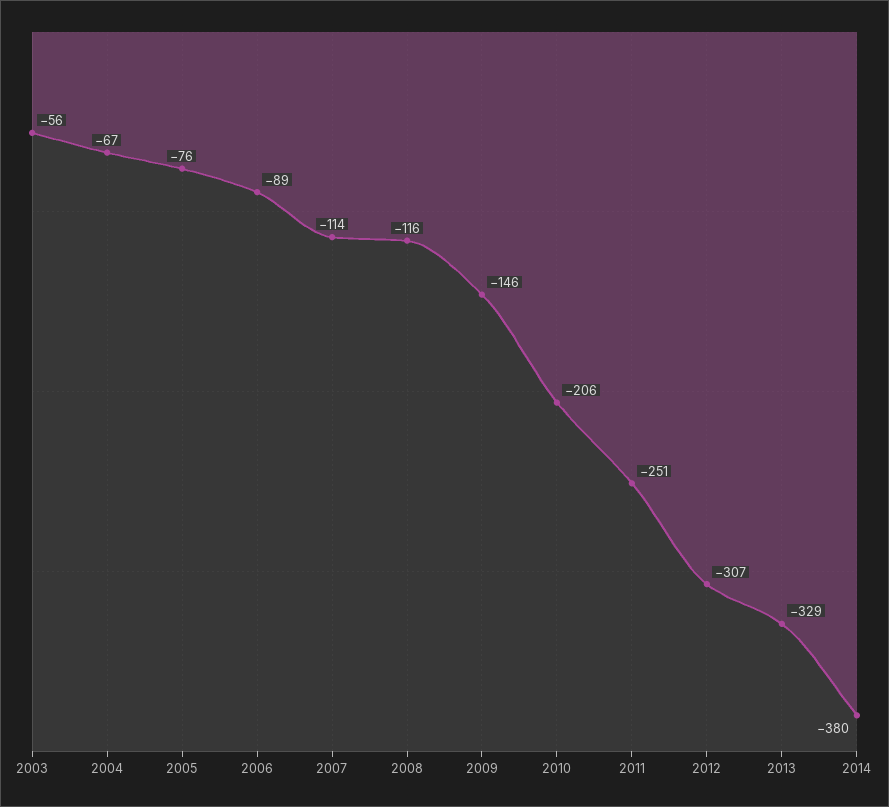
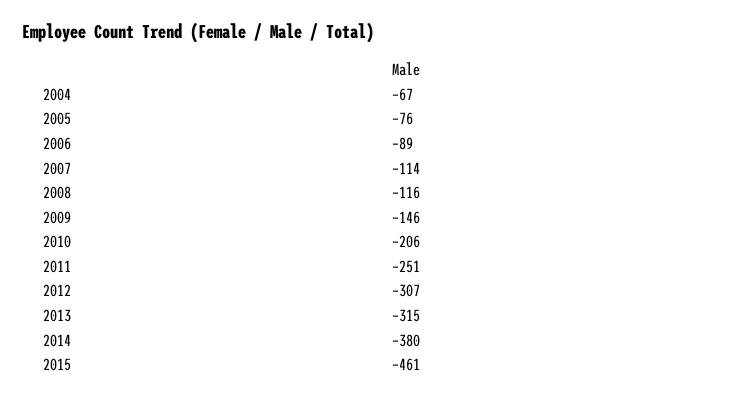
2003: -56 -> none
2013: -329 -> -315
2015: none -> -461

